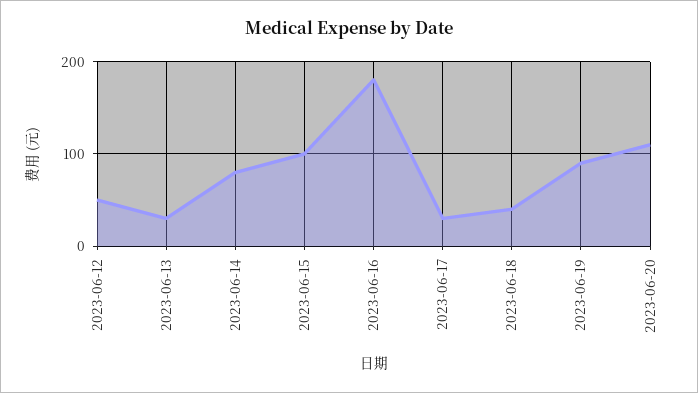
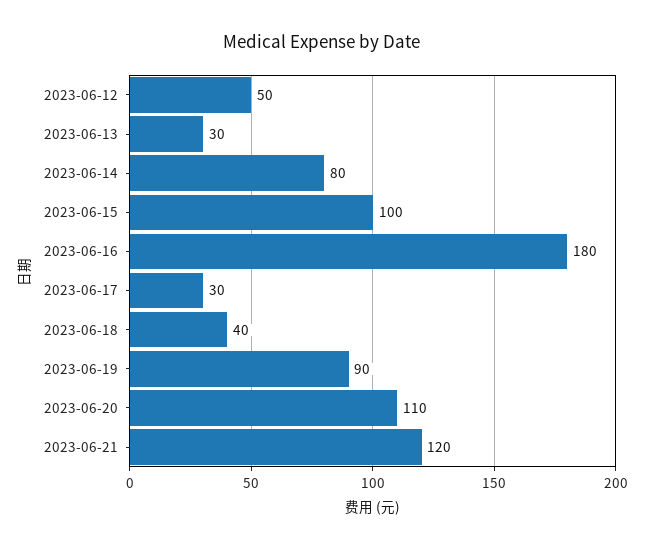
2023-06-21: none -> 120

